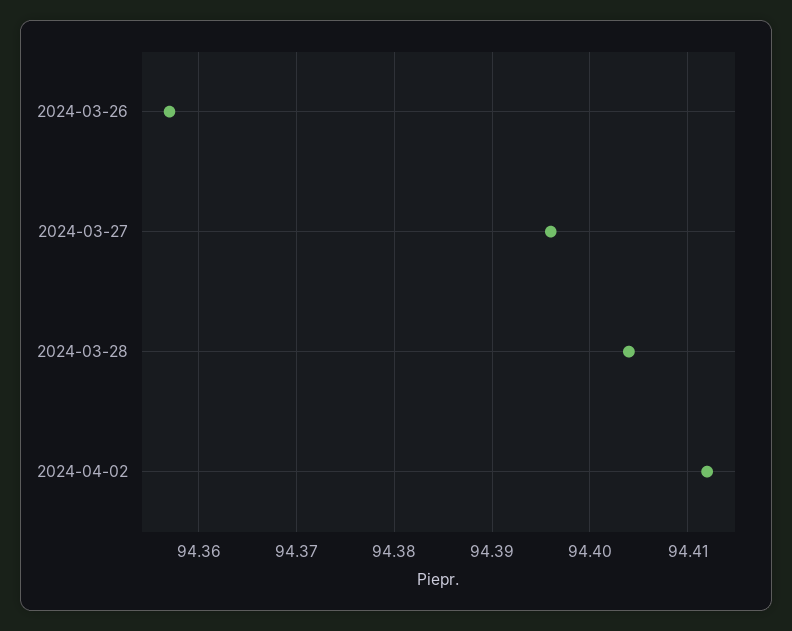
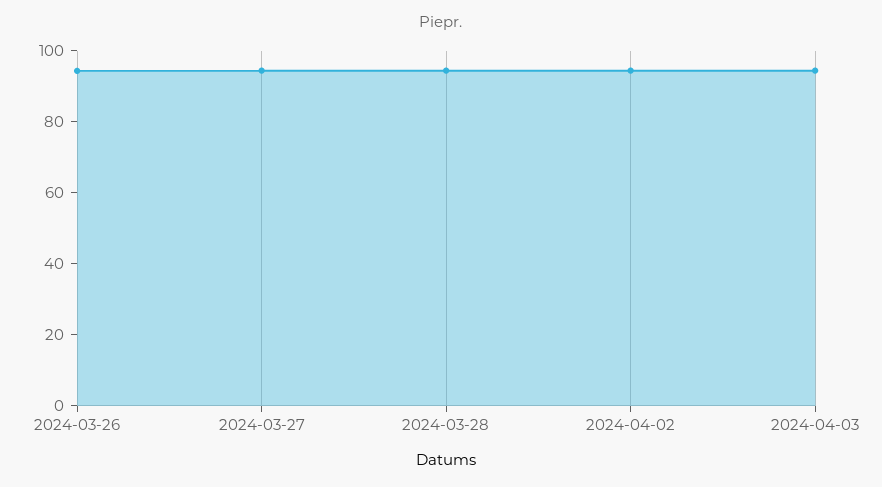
2024-04-03: none -> 95

